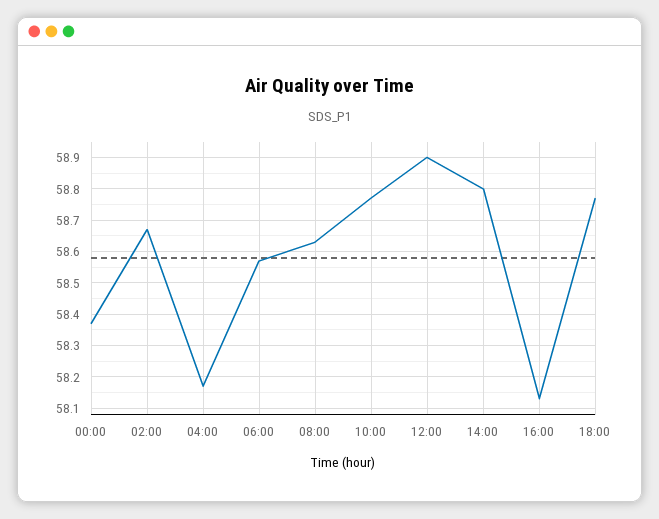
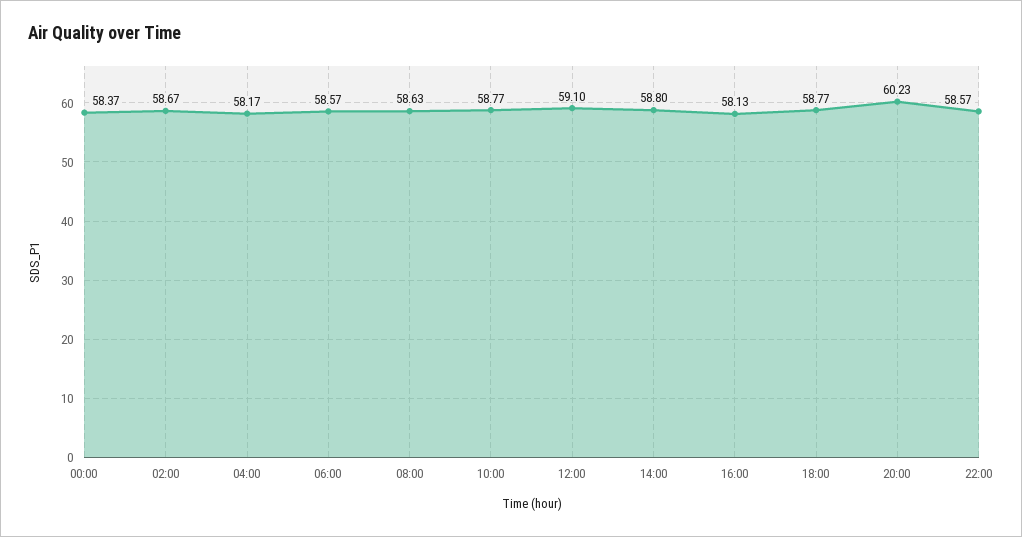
12:00: 58.9 -> 59.1
20:00: none -> 60.23
22:00: none -> 58.57

